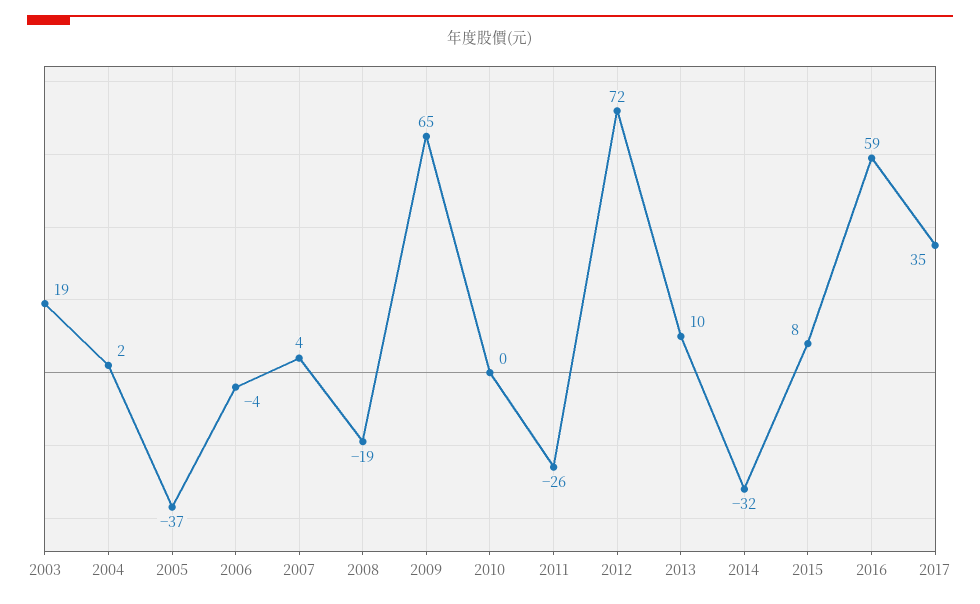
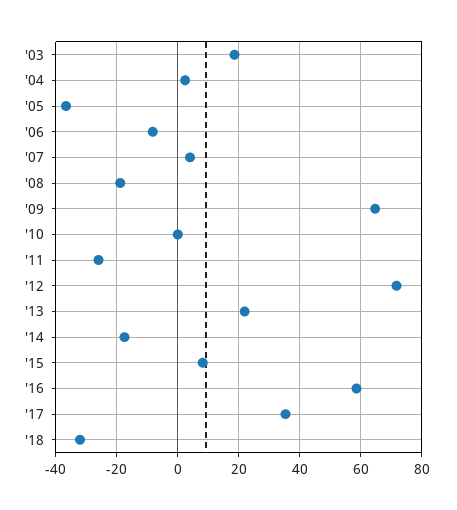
2006: -4 -> -8
2013: 10 -> 22
2014: -32 -> -18
'18: none -> -32

